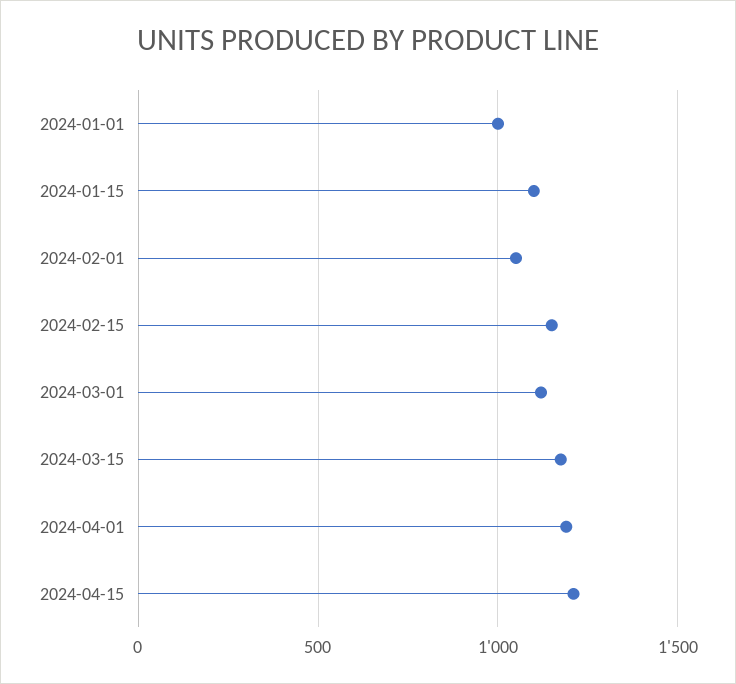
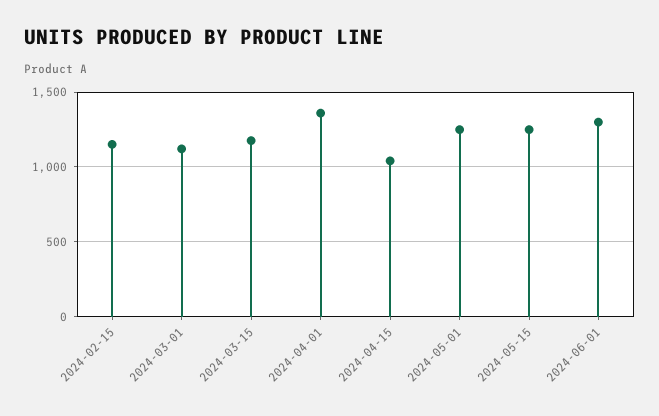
2024-01-01: 1000 -> none
2024-01-15: 1100 -> none
2024-02-01: 1050 -> none
2024-04-01: 1200 -> 1350
2024-04-15: 1200 -> 1050
2024-05-01: none -> 1250
2024-05-15: none -> 1250
2024-06-01: none -> 1300

